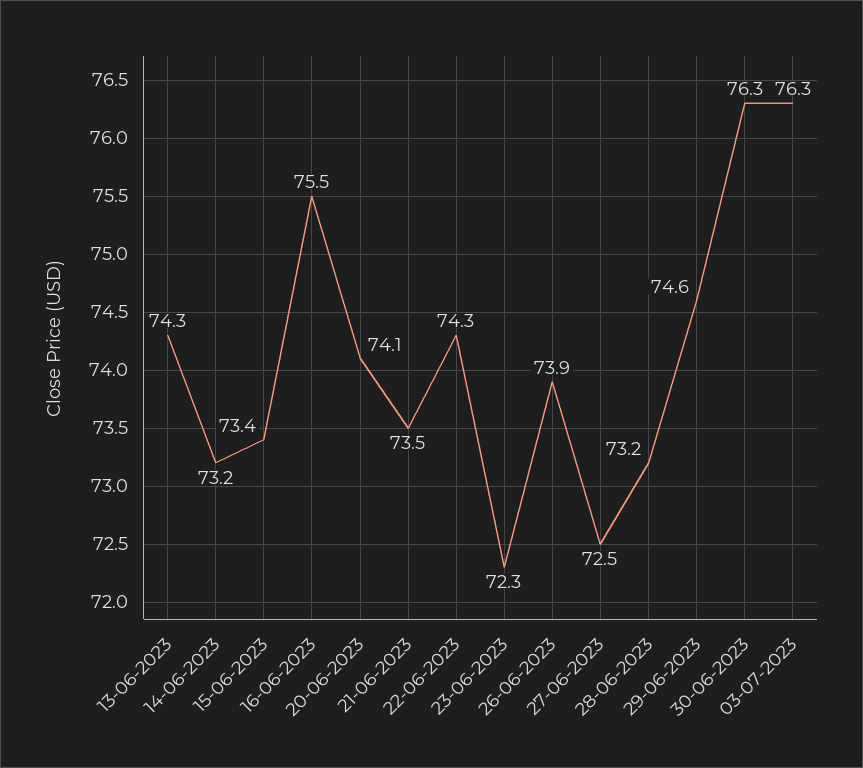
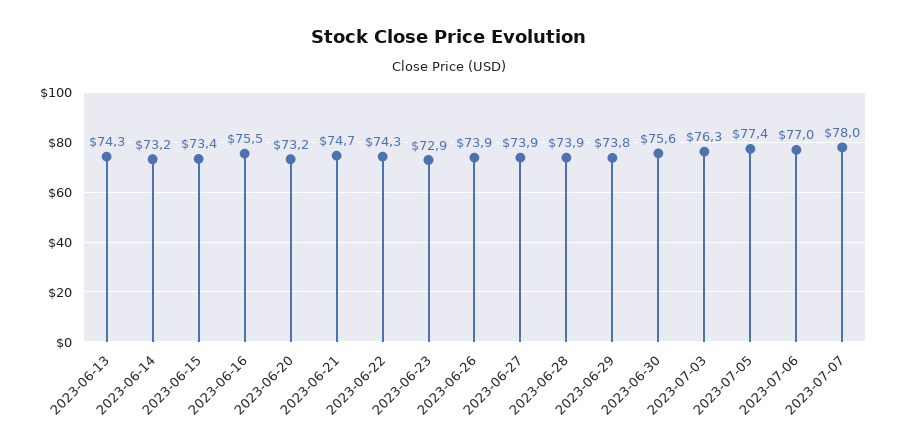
20-06-2023: 74.1 -> 73.2
21-06-2023: 73.5 -> 74.7
23-06-2023: 72.3 -> 72.9
27-06-2023: 72.5 -> 73.9
28-06-2023: 73.2 -> 73.9
29-06-2023: 74.6 -> 73.8
30-06-2023: 76.3 -> 75.6
2023-07-05: none -> 77.4
2023-07-06: none -> 77
2023-07-07: none -> 78

